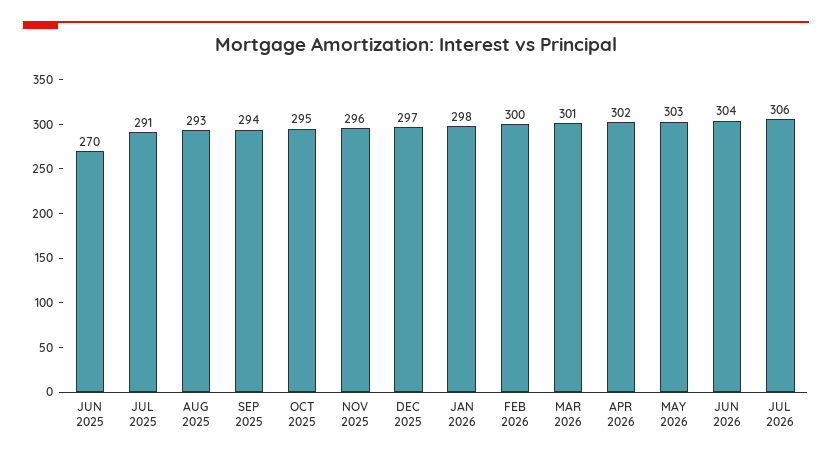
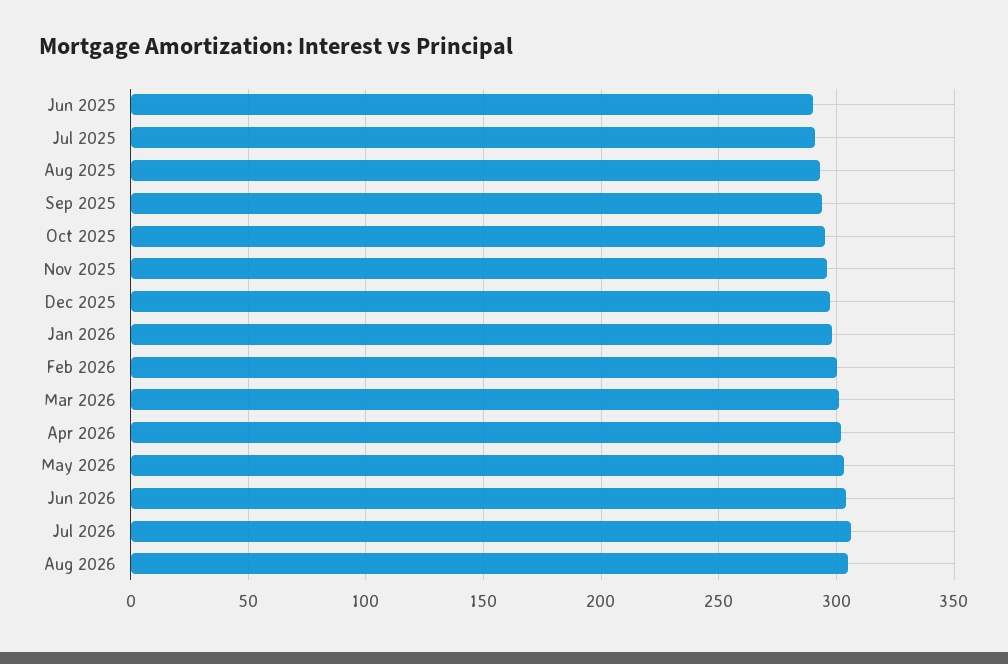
JUN 2025: 270 -> 290
Aug 2026: none -> 305

